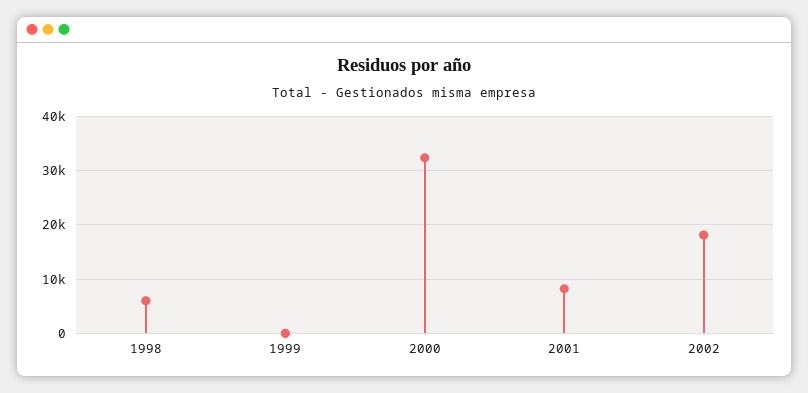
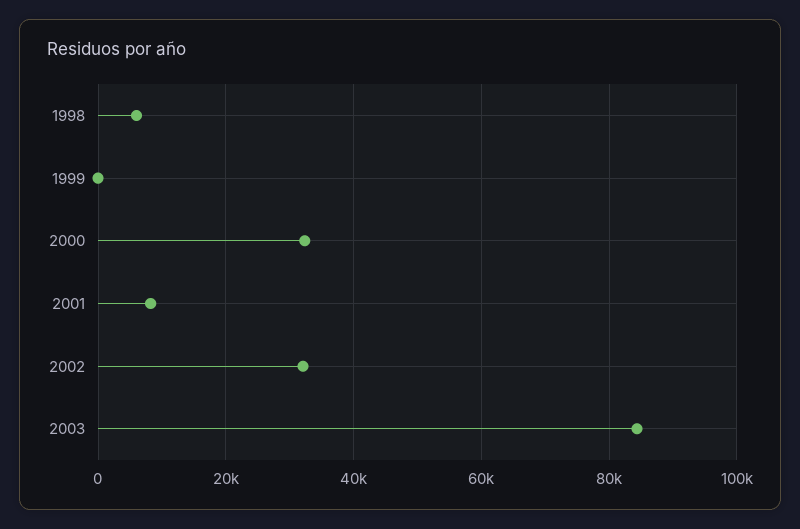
2002: 18000 -> 32000
2003: none -> 84000

